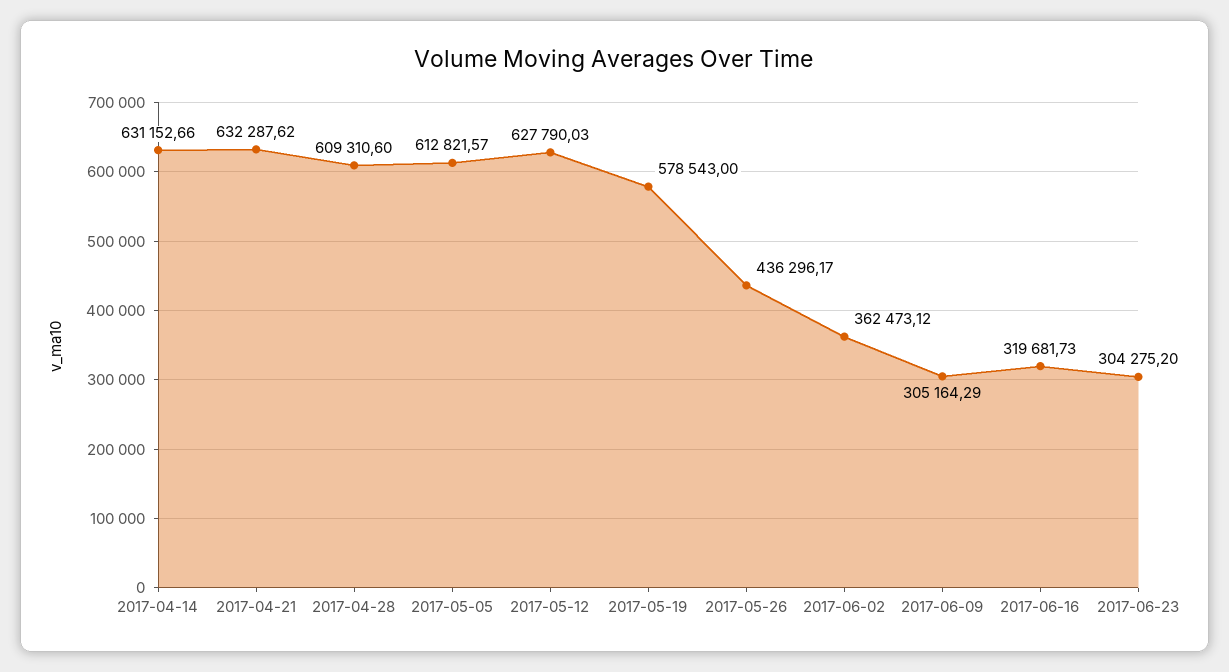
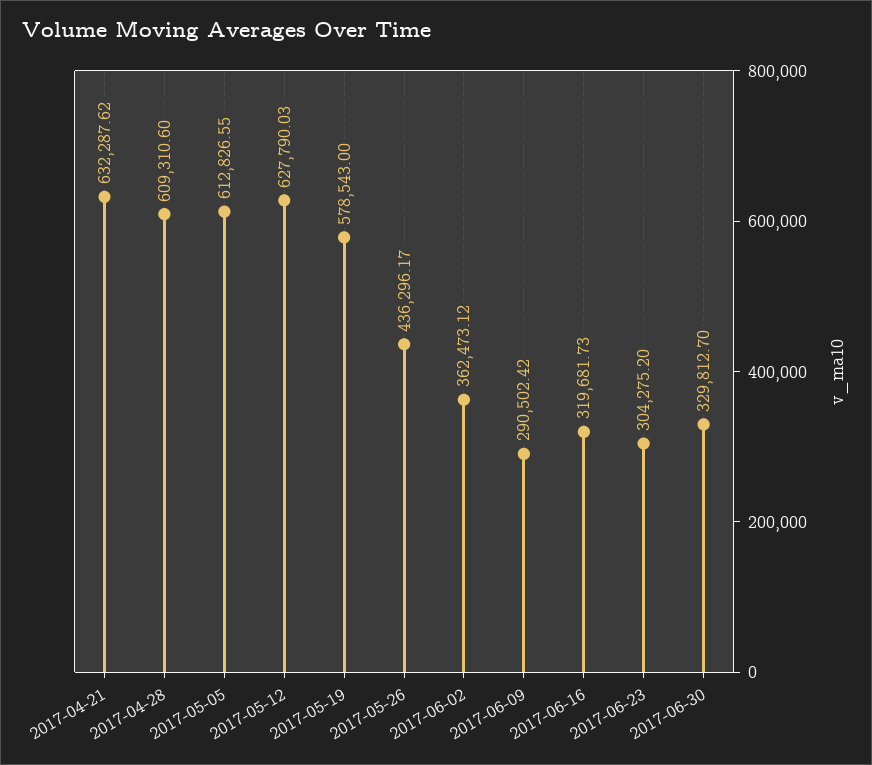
2017-04-14: 631152.66 -> none
2017-05-05: 612821.57 -> 612826.55
2017-06-09: 305164.29 -> 290502.42
2017-06-30: none -> 329812.7

